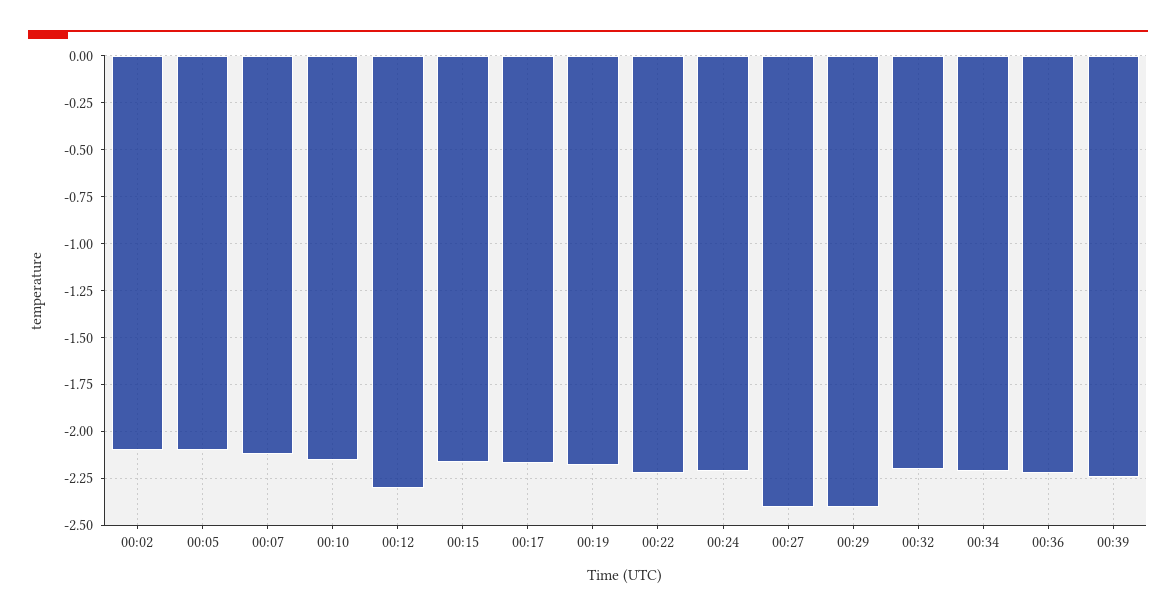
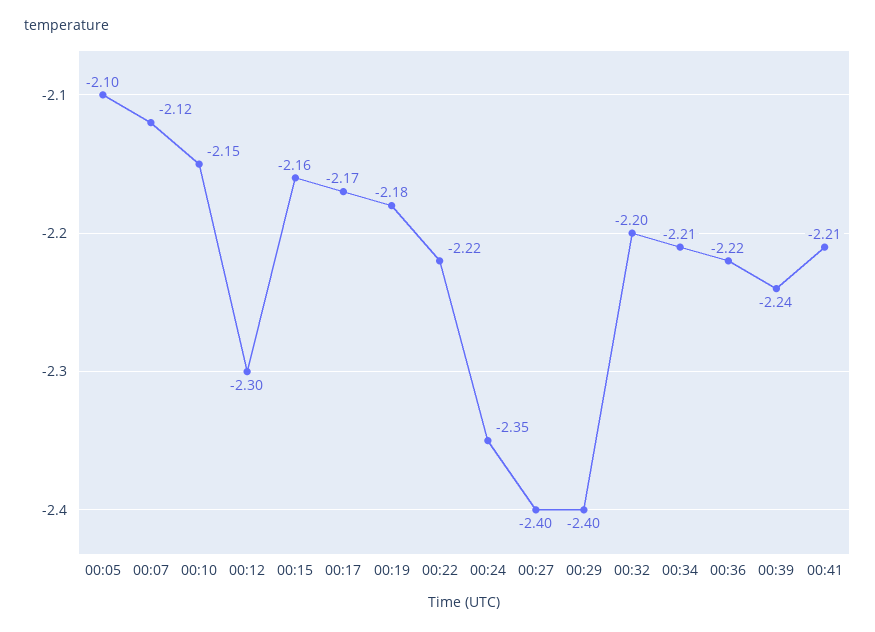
00:02: -2.1 -> none
00:24: -2.2 -> -2.35
00:41: none -> -2.21

